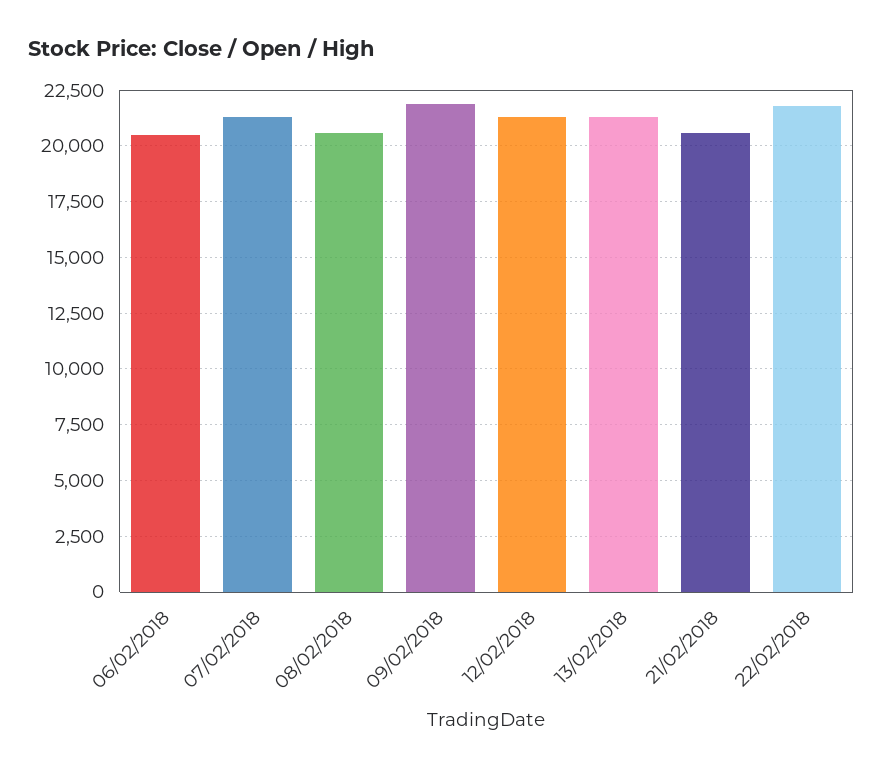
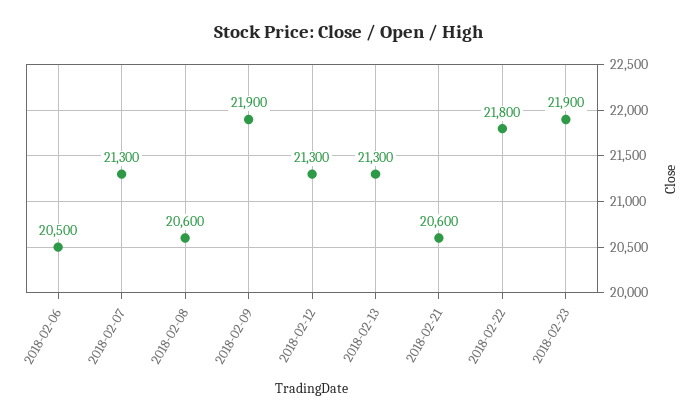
2018-02-23: none -> 21900

